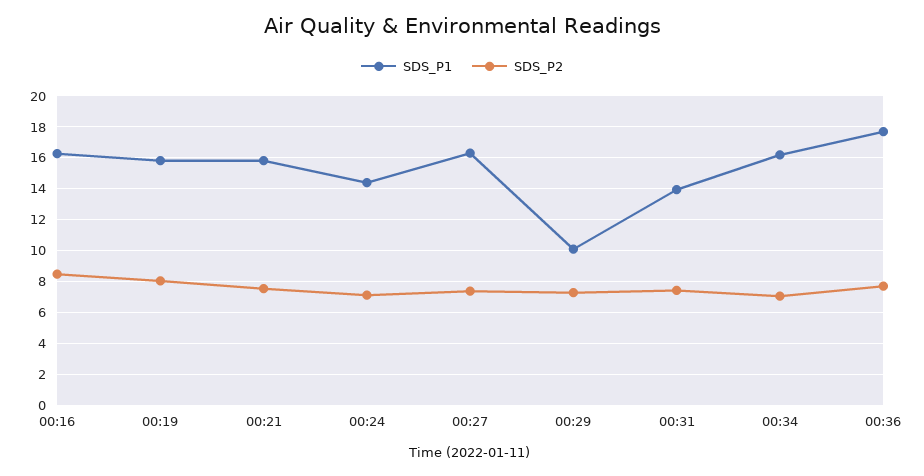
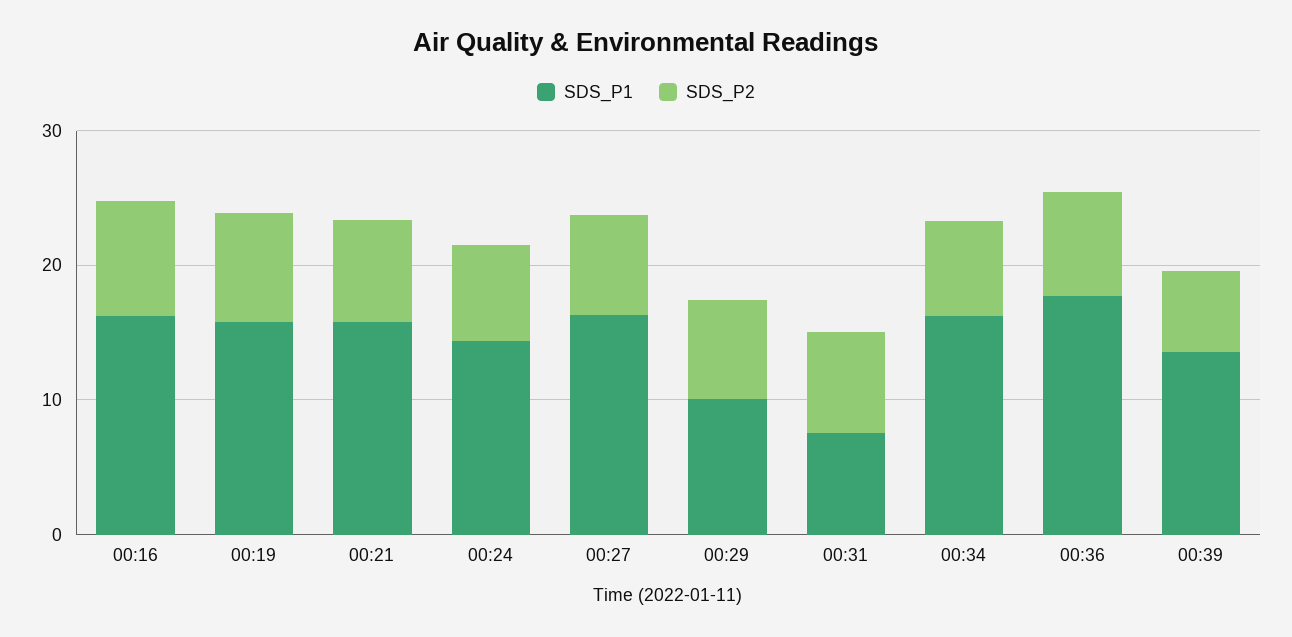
SDS_P1, 00:31: 14 -> 8
SDS_P1, 00:39: none -> 14
SDS_P2, 00:39: none -> 6

